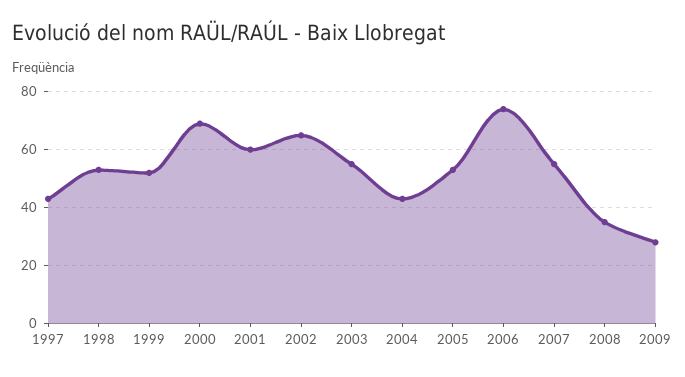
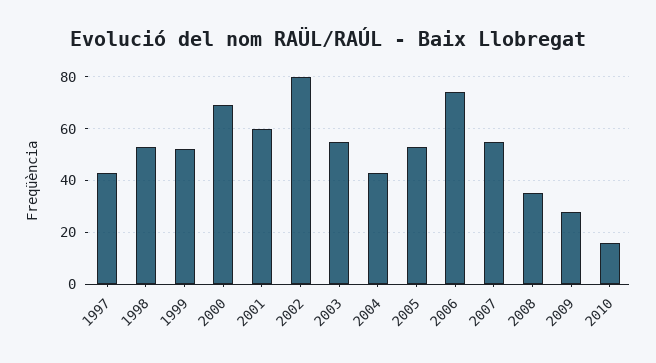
2002: 65 -> 80
2010: none -> 15

